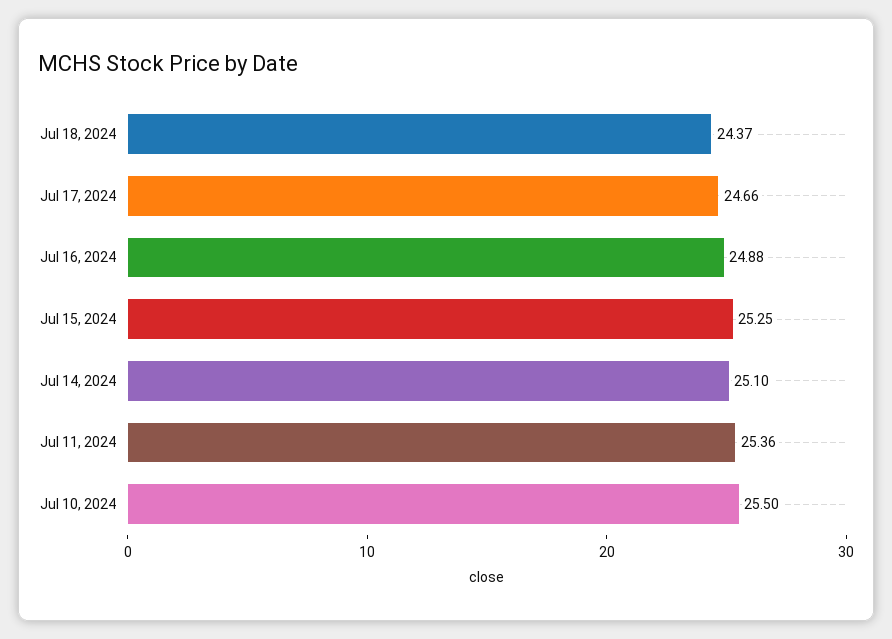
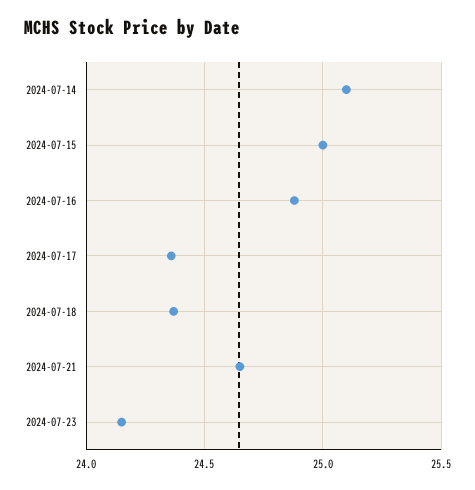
Jul 17, 2024: 24.66 -> 24.35
Jul 15, 2024: 25.25 -> 25
Jul 11, 2024: 25.36 -> none
Jul 10, 2024: 25.5 -> none
2024-07-21: none -> 24.65
2024-07-23: none -> 24.15

